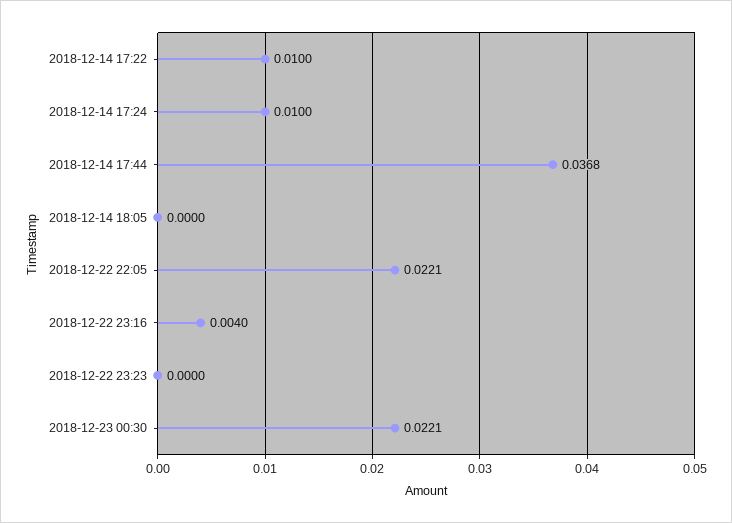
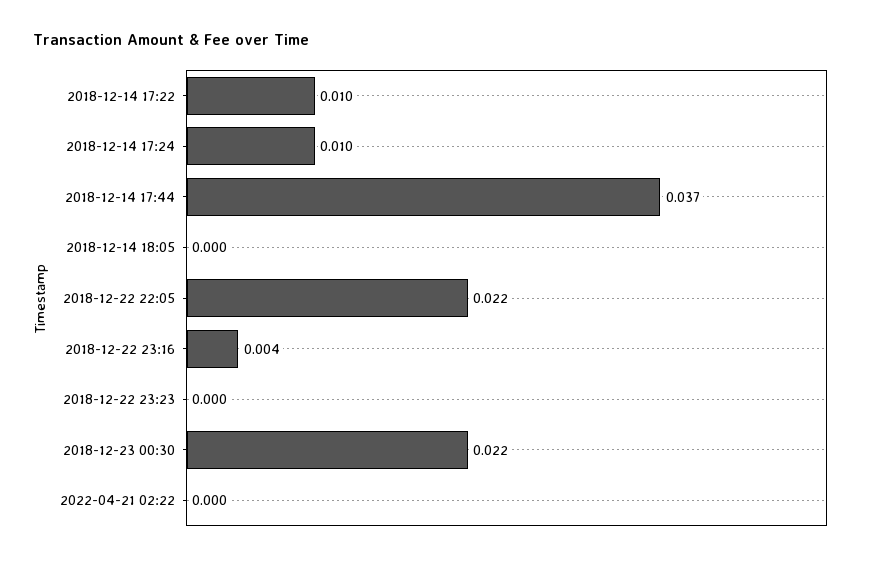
2022-04-21 02:22: none -> 0

